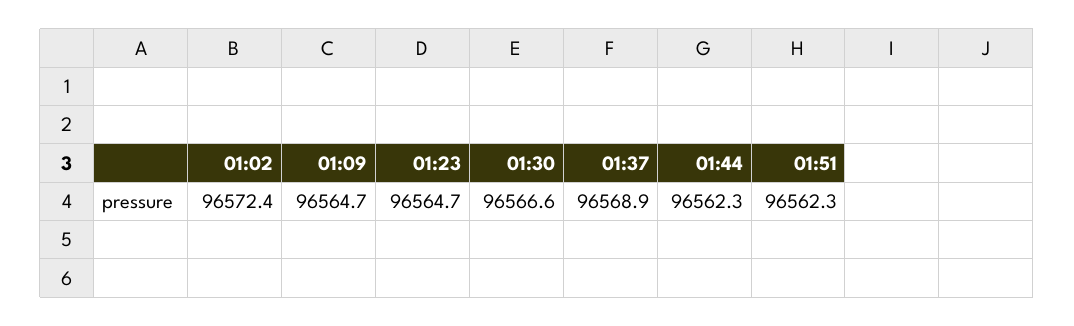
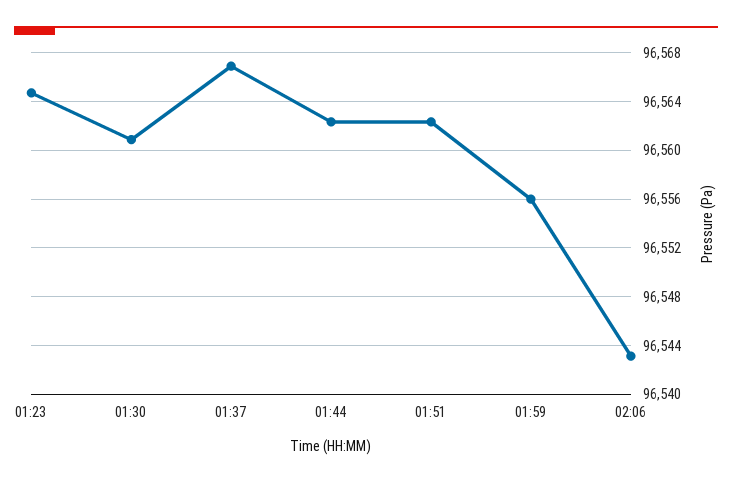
01:02: 96572.4 -> none
01:09: 96564.7 -> none
01:30: 96566.6 -> 96561
01:37: 96568.9 -> 96567
01:59: none -> 96556
02:06: none -> 96543

